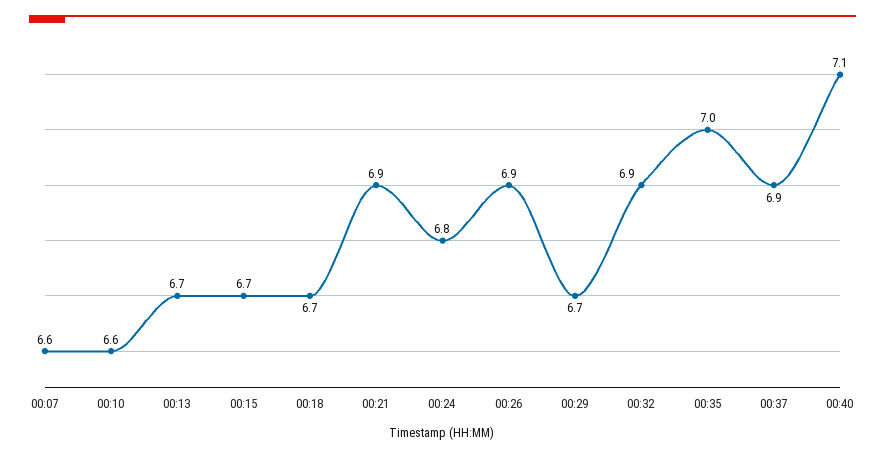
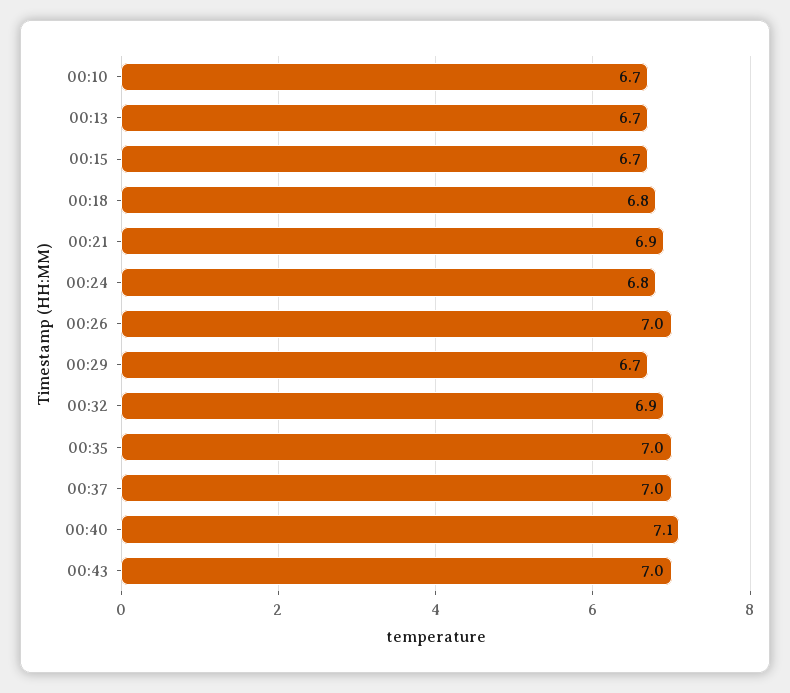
00:07: 6.6 -> none
00:10: 6.6 -> 6.7
00:18: 6.7 -> 6.8
00:26: 6.9 -> 7
00:37: 6.9 -> 7
00:43: none -> 7

